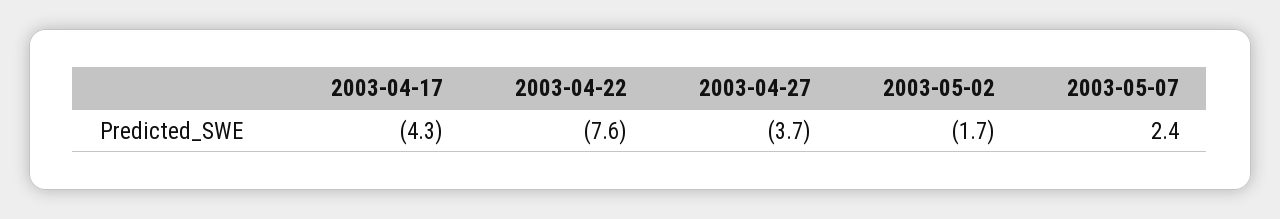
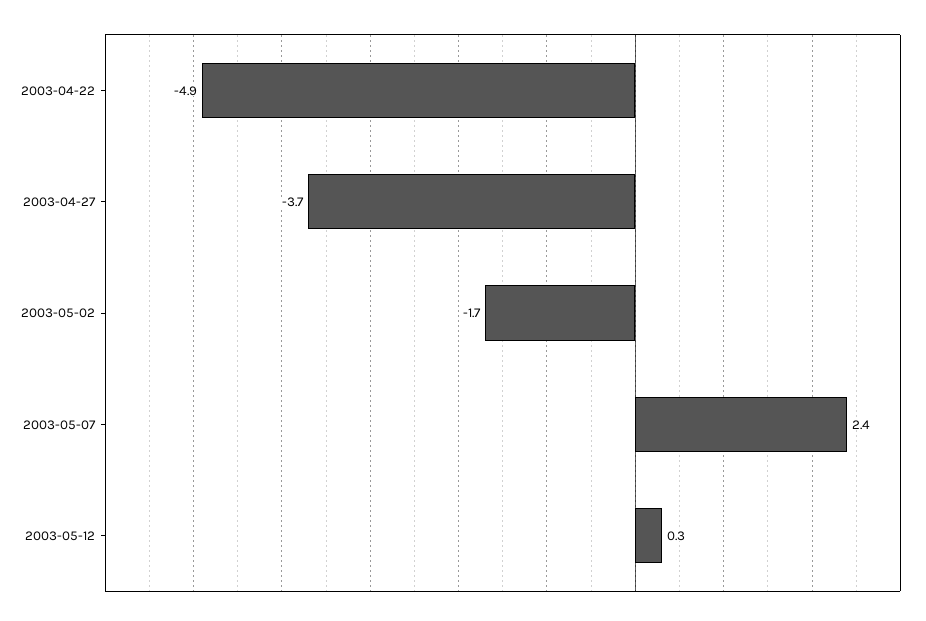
2003-04-17: -4.3 -> none
2003-04-22: -7.6 -> -4.9
2003-05-12: none -> 0.3

